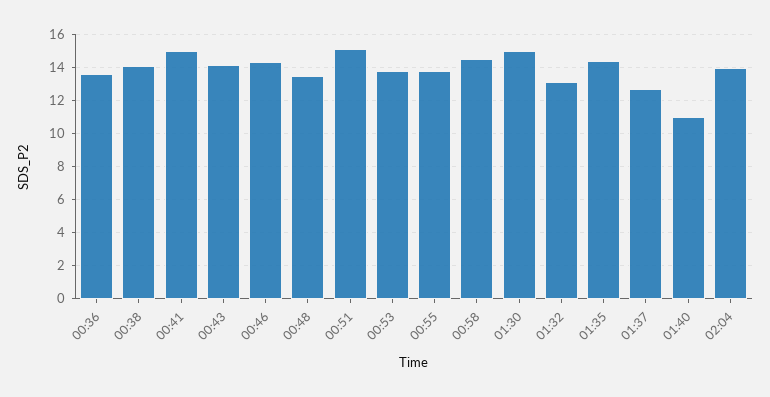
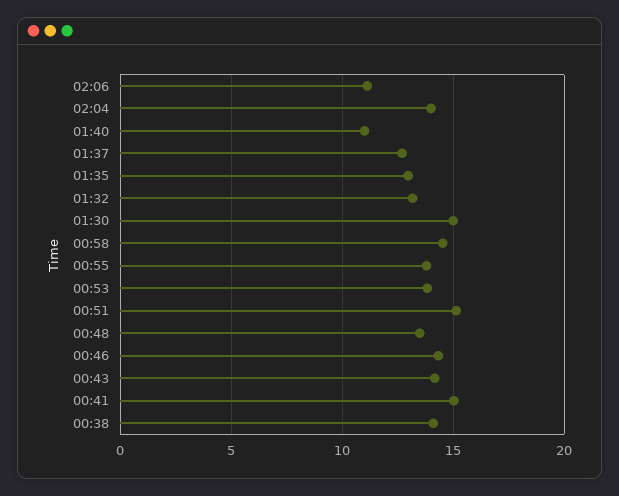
00:36: 13.5 -> none
01:35: 14.5 -> 13
02:06: none -> 11

